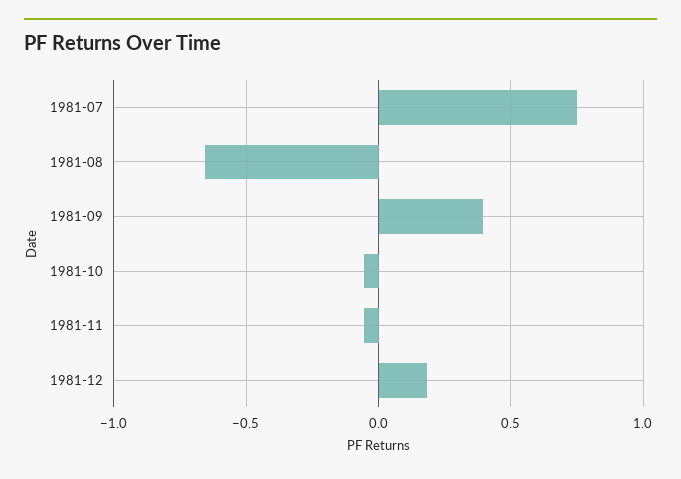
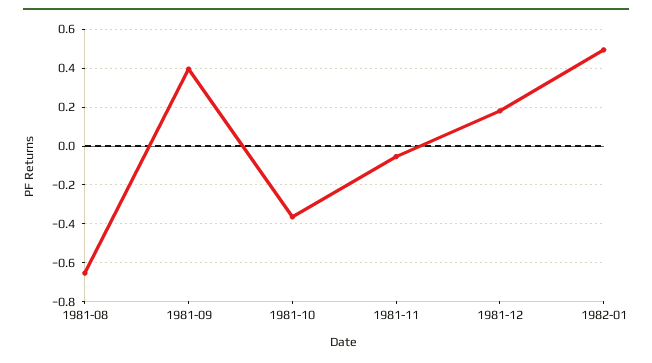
1981-07: 0.75 -> none
1981-10: -0.05 -> -0.35
1982-01: none -> 0.5

